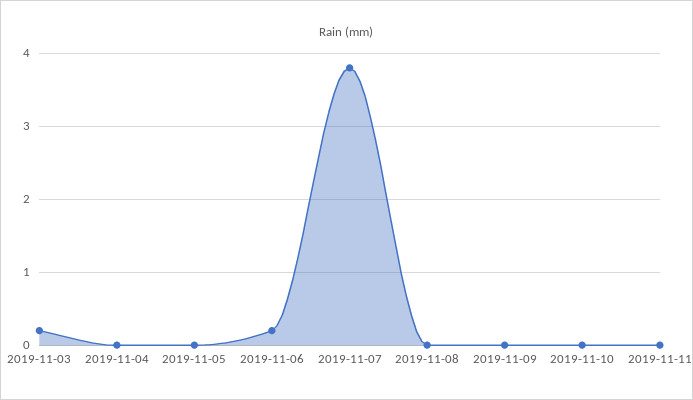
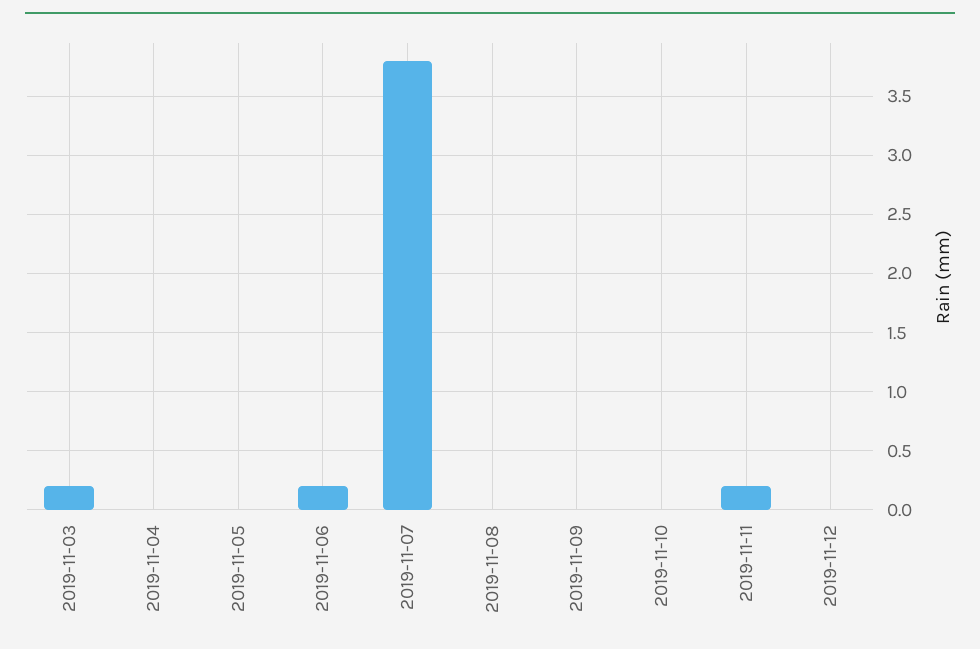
2019-11-11: 0 -> 0.2
2019-11-12: none -> 0

